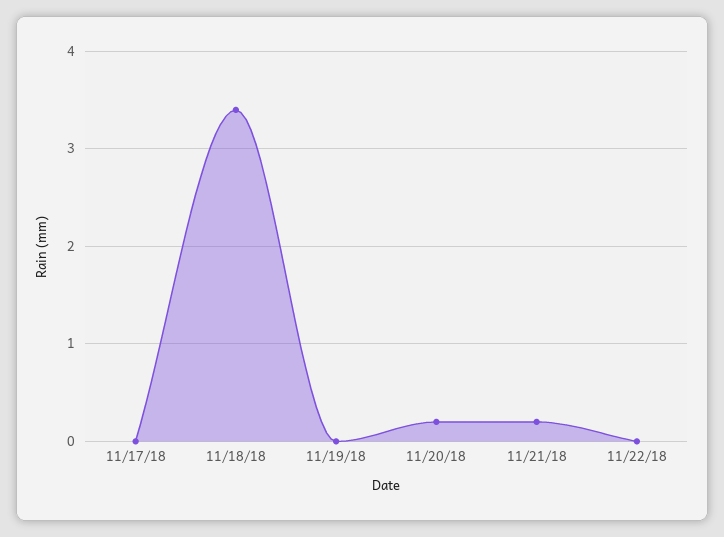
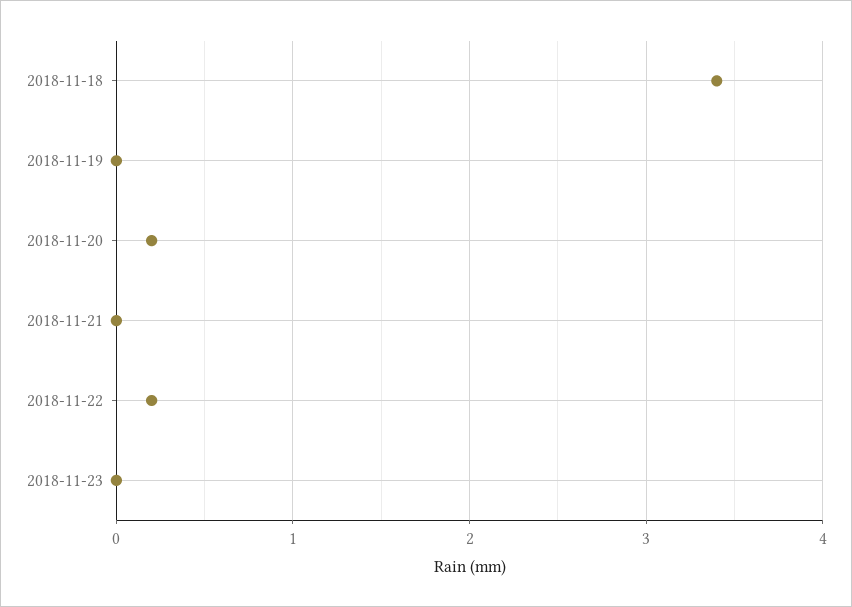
11/17/18: 0 -> none
11/21/18: 0.2 -> 0
11/22/18: 0 -> 0.2
2018-11-23: none -> 0

